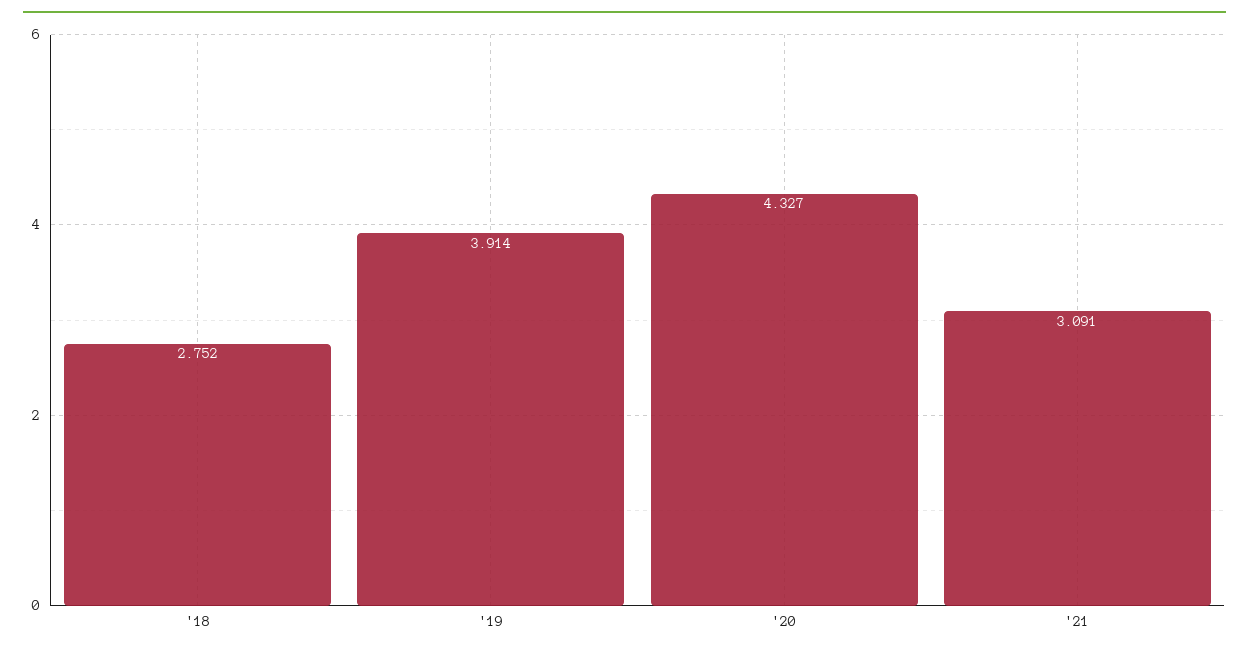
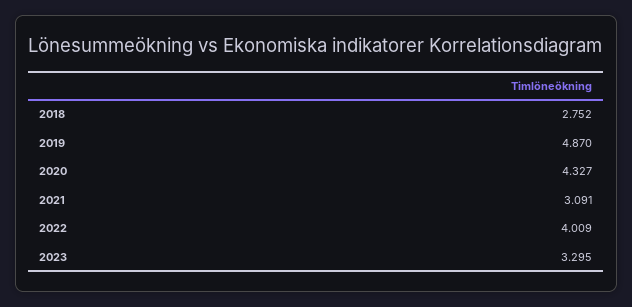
'19: 3.914 -> 4.87
2022: none -> 4.009
2023: none -> 3.295

